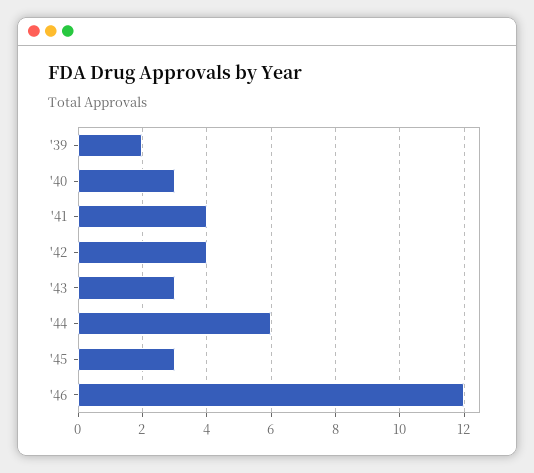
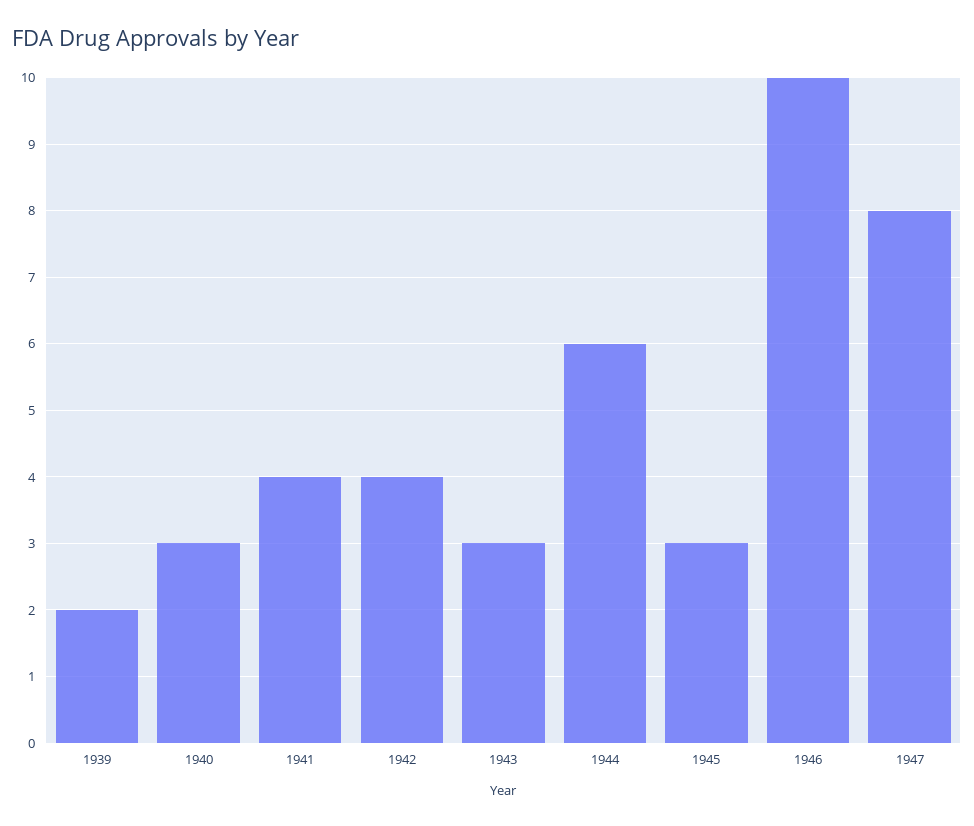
'46: 12 -> 10
1947: none -> 8

